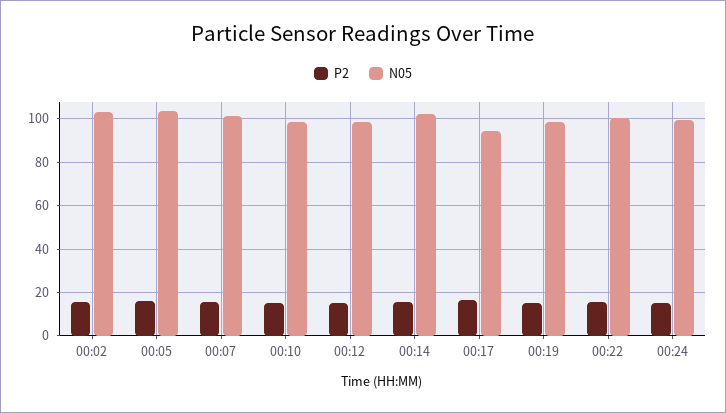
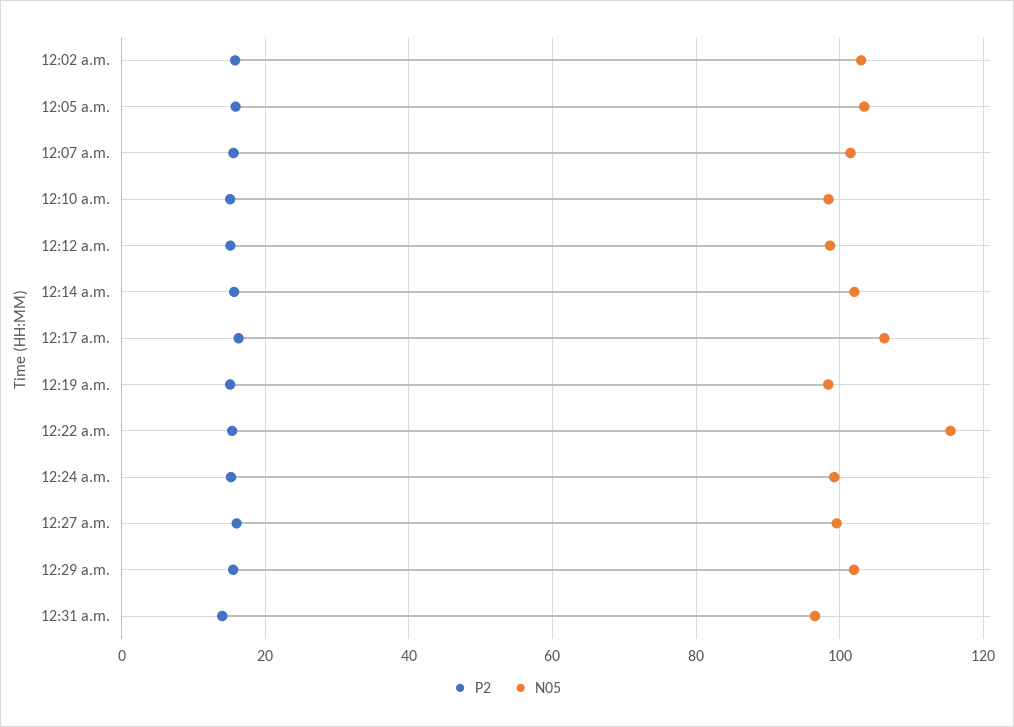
N05, 00:17: 95 -> 106
N05, 00:22: 100 -> 116
P2, 12:27 a.m.: none -> 16
N05, 12:27 a.m.: none -> 100
P2, 12:29 a.m.: none -> 16
N05, 12:29 a.m.: none -> 102
P2, 12:31 a.m.: none -> 14
N05, 12:31 a.m.: none -> 96

